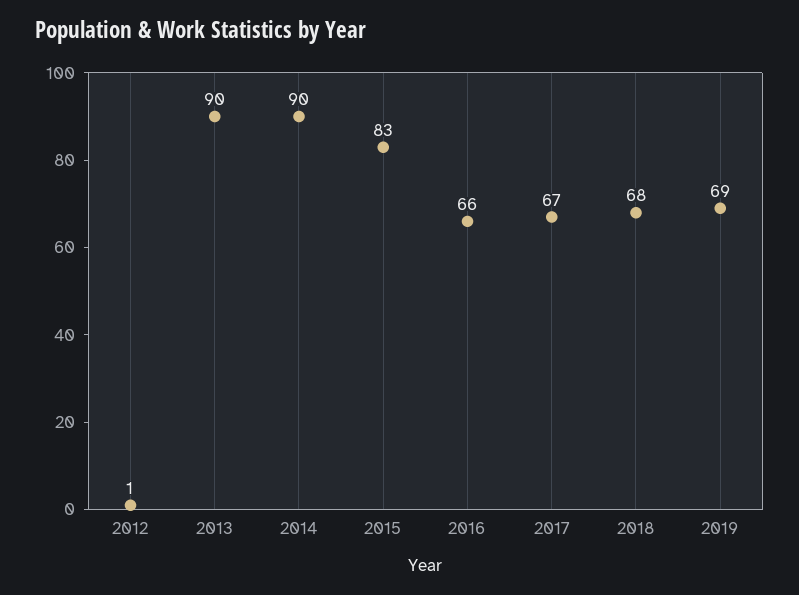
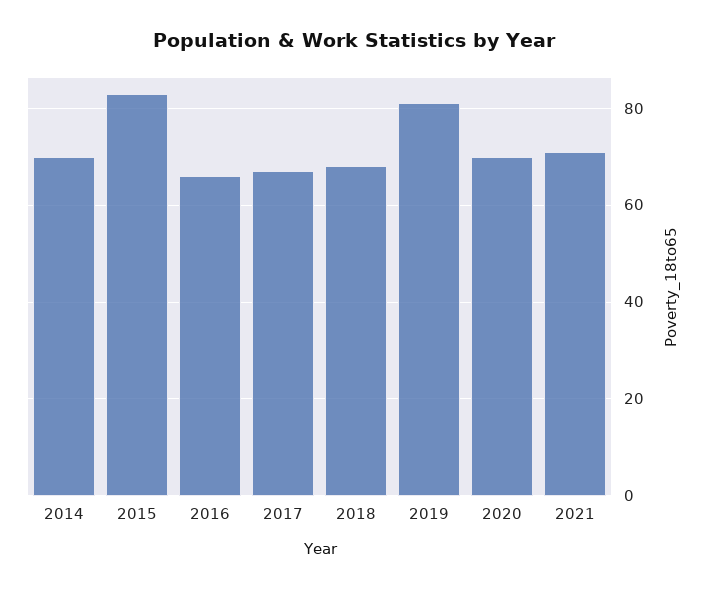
2012: 1 -> none
2013: 90 -> none
2014: 90 -> 70
2019: 69 -> 80
2020: none -> 70
2021: none -> 70

